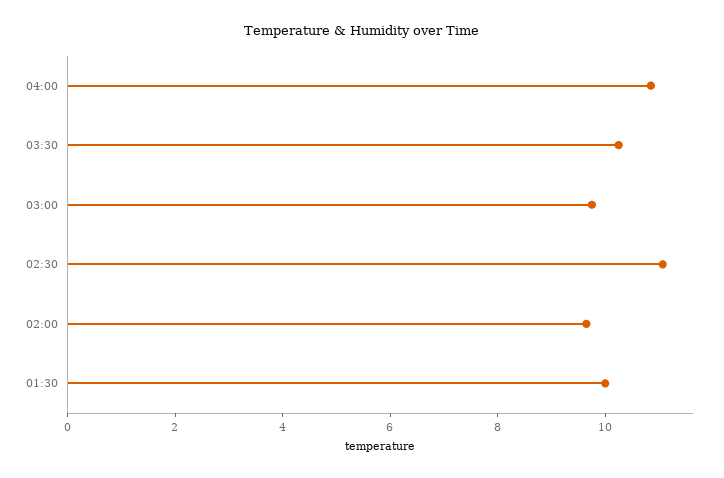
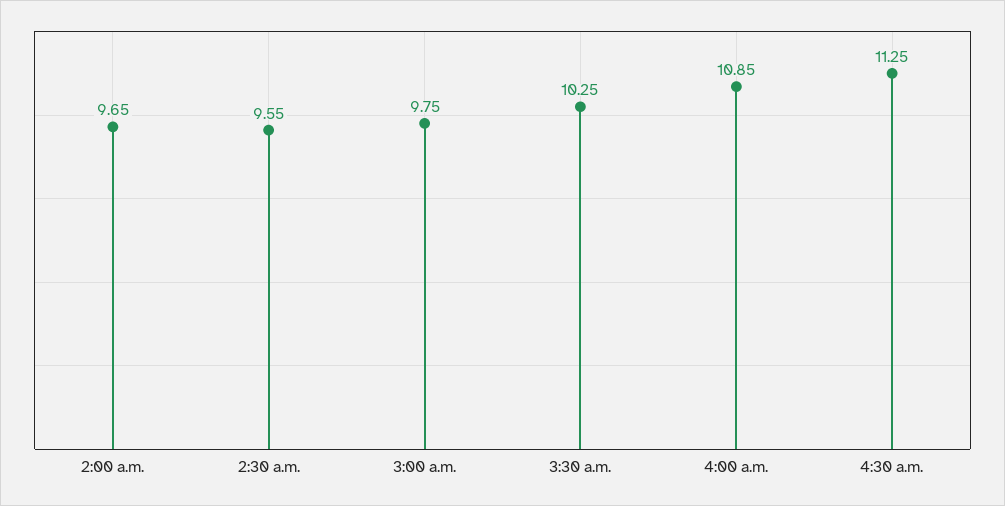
02:30: 11 -> 9.55
01:30: 10 -> none
4:30 a.m.: none -> 11.25

